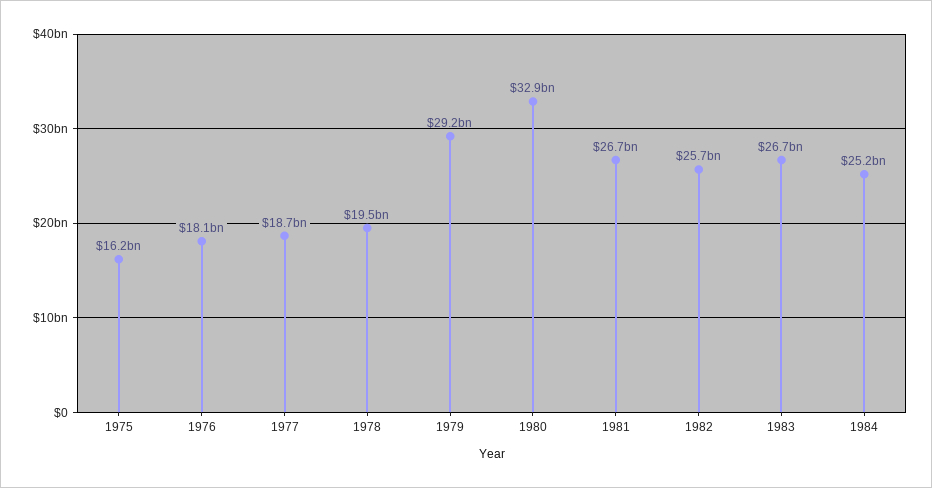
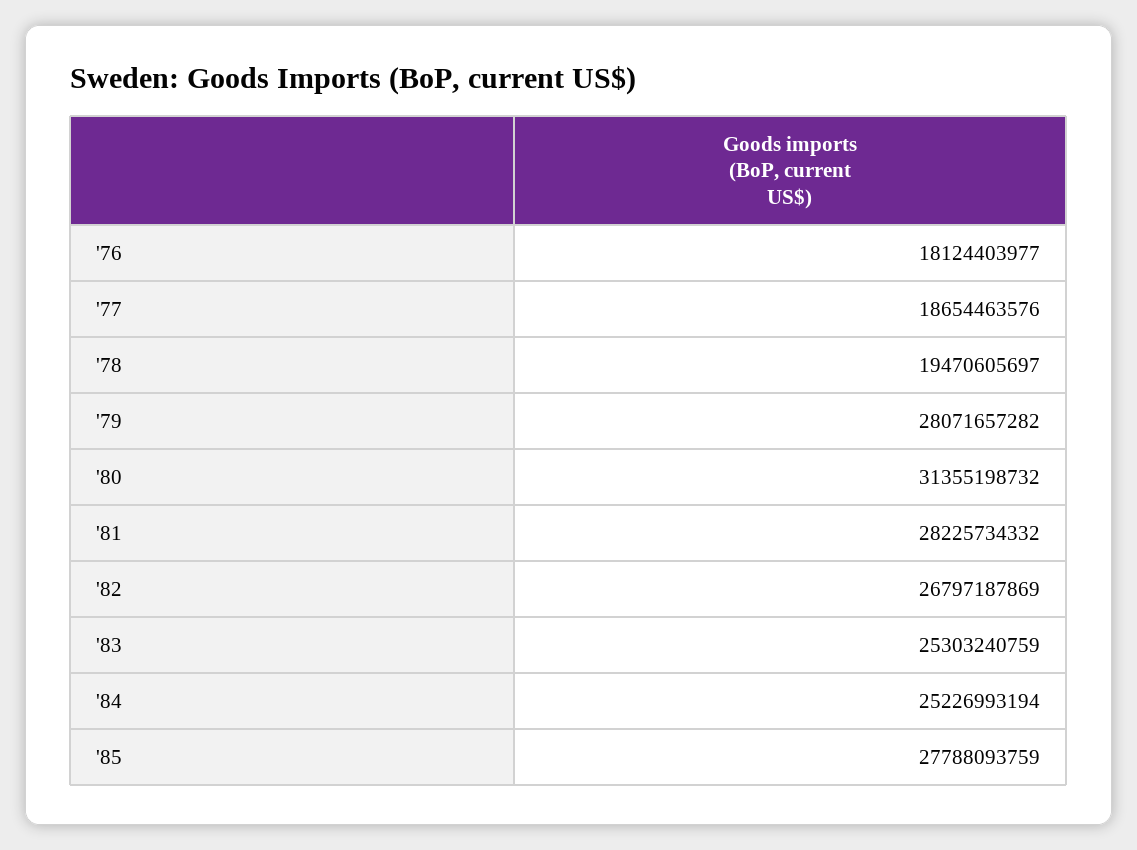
1975: 16200000000 -> none
1979: 29200000000 -> 28071657282
1980: 32900000000 -> 31355198732
1981: 26700000000 -> 28225734332
1982: 25700000000 -> 26797187869
1983: 26700000000 -> 25303240759
'85: none -> 27788093759

